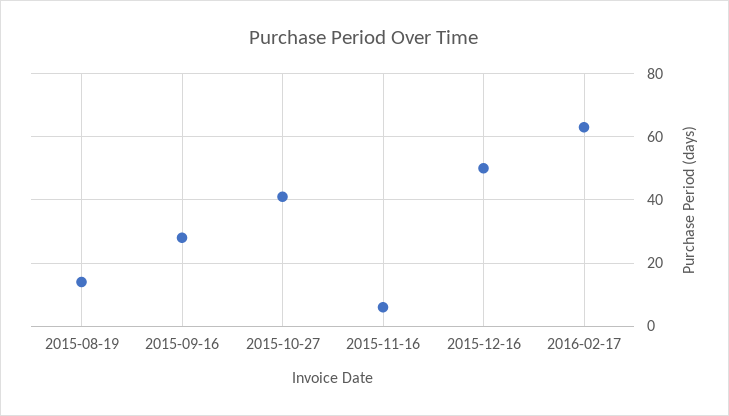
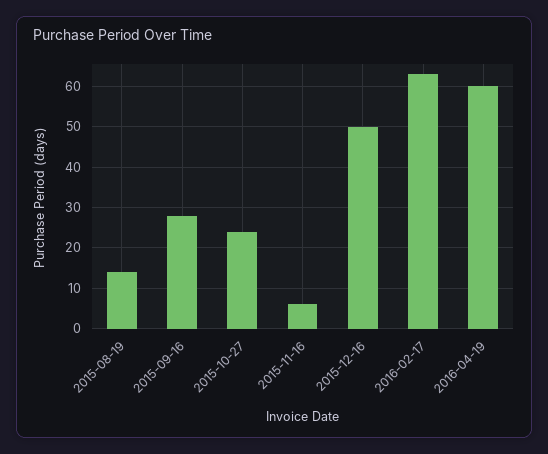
2015-10-27: 40 -> 25
2016-04-19: none -> 60

